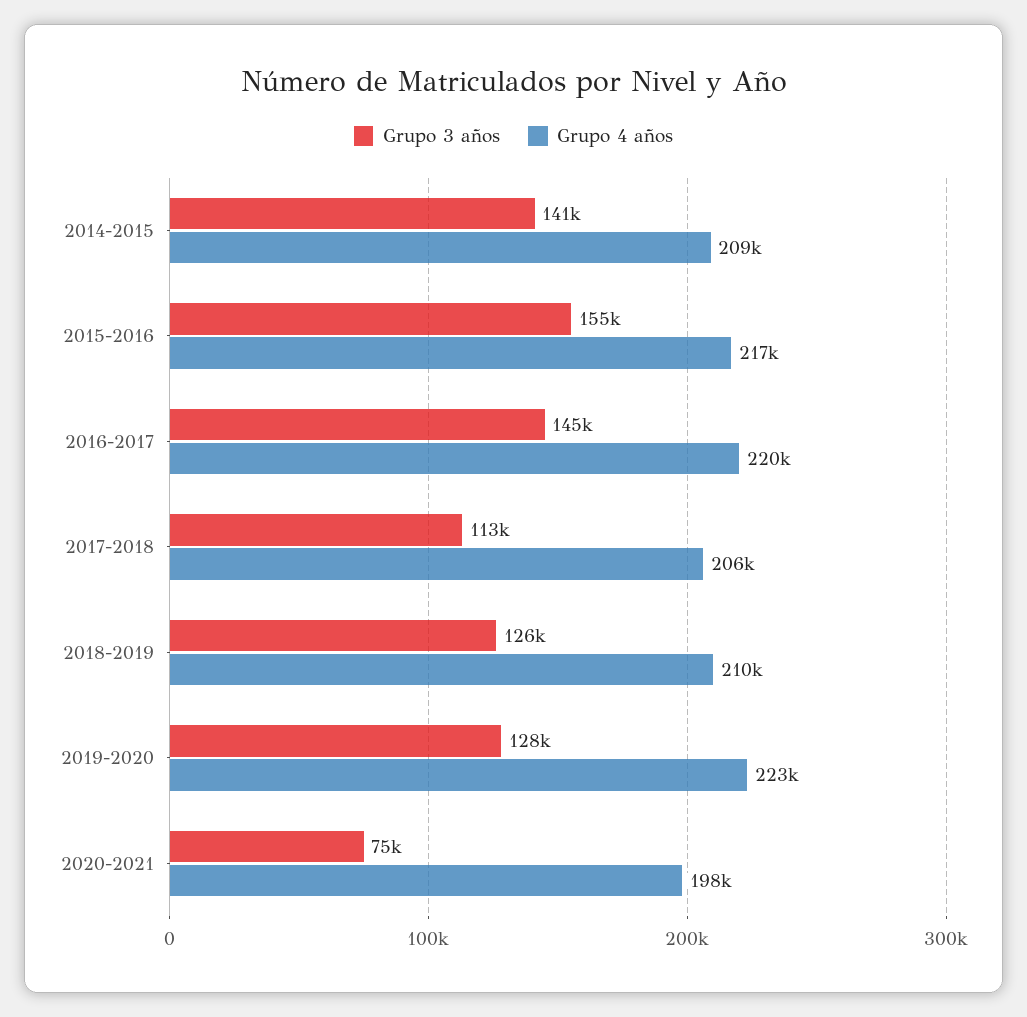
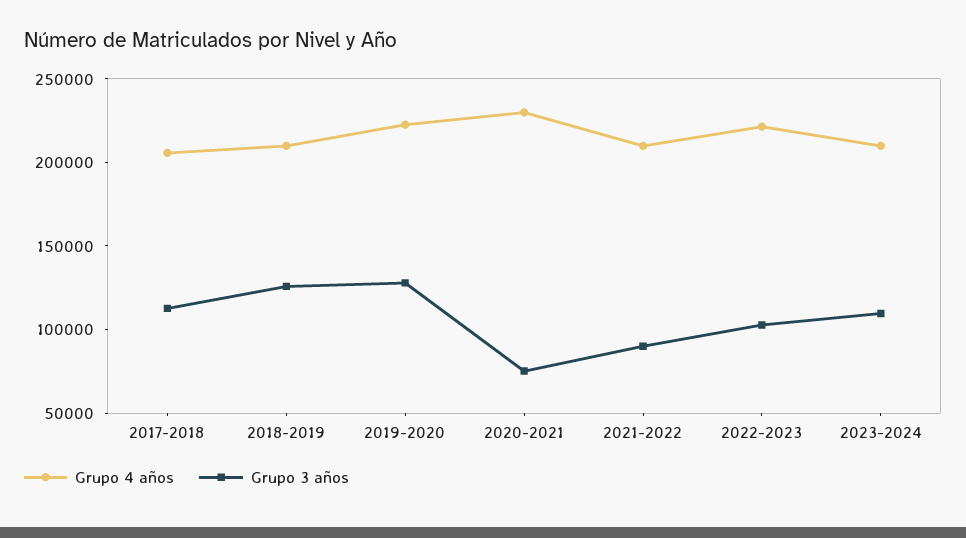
Grupo 3 años, 2014-2015: 141000 -> none
Grupo 4 años, 2014-2015: 209000 -> none
Grupo 3 años, 2015-2016: 155000 -> none
Grupo 4 años, 2015-2016: 217000 -> none
Grupo 3 años, 2016-2017: 145000 -> none
Grupo 4 años, 2016-2017: 220000 -> none
Grupo 4 años, 2020-2021: 198000 -> 230000
Grupo 4 años, 2021-2022: none -> 210000
Grupo 3 años, 2021-2022: none -> 90000
Grupo 4 años, 2022-2023: none -> 220000
Grupo 3 años, 2022-2023: none -> 100000
Grupo 4 años, 2023-2024: none -> 210000
Grupo 3 años, 2023-2024: none -> 110000

